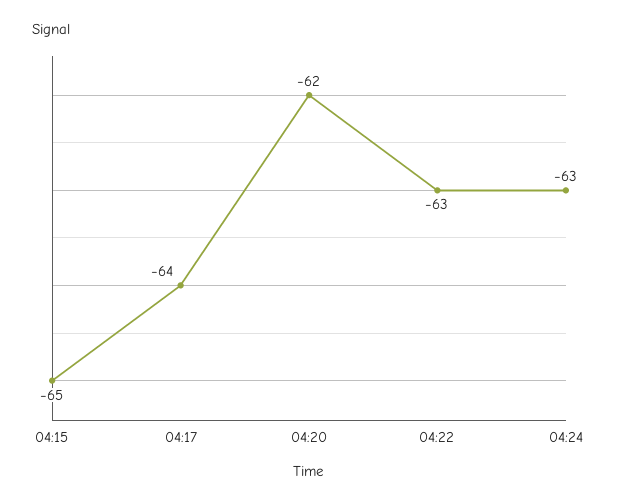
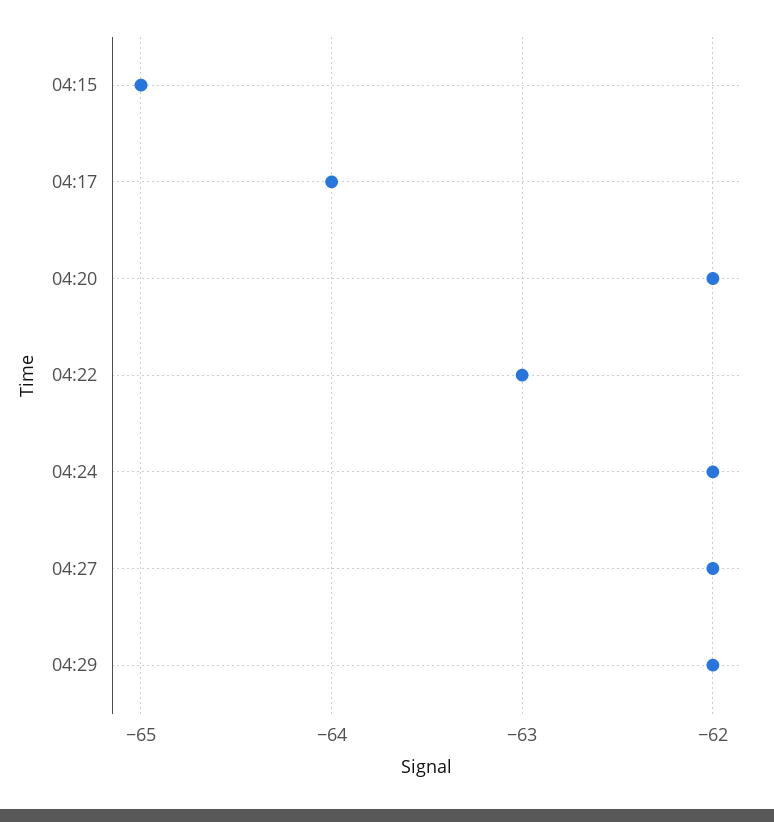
04:24: -63 -> -62
04:27: none -> -62
04:29: none -> -62

